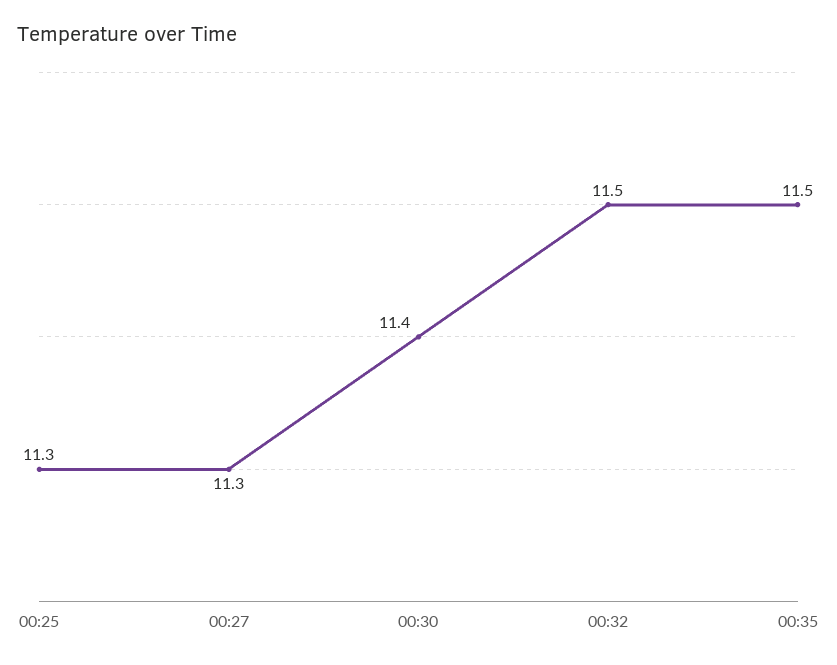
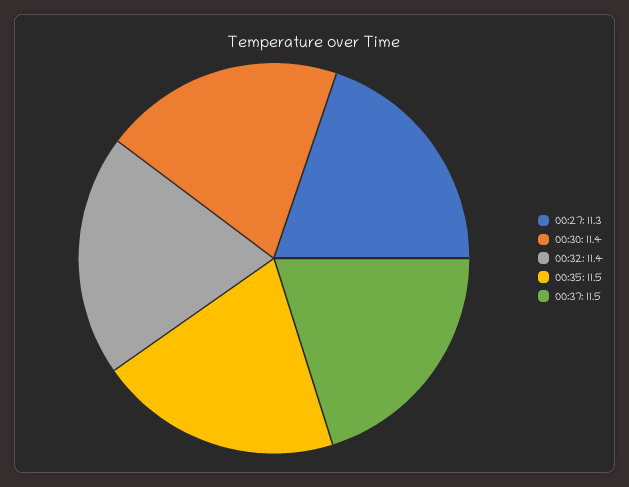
00:25: 11.3 -> none
00:32: 11.5 -> 11.4
00:37: none -> 11.5

